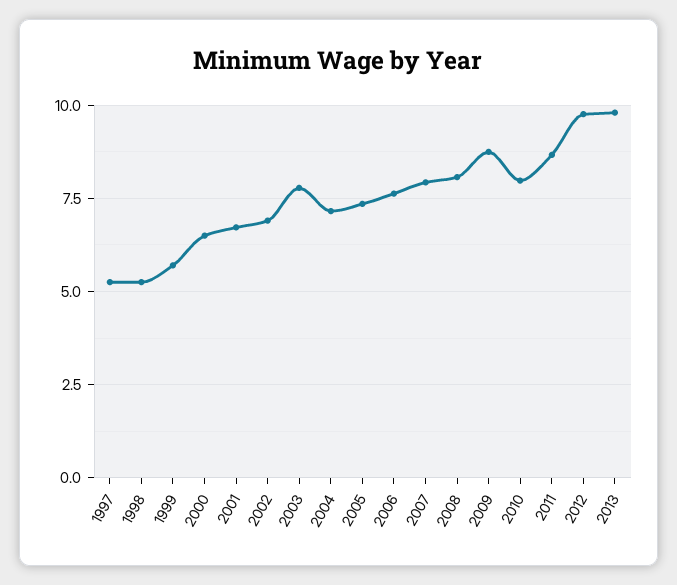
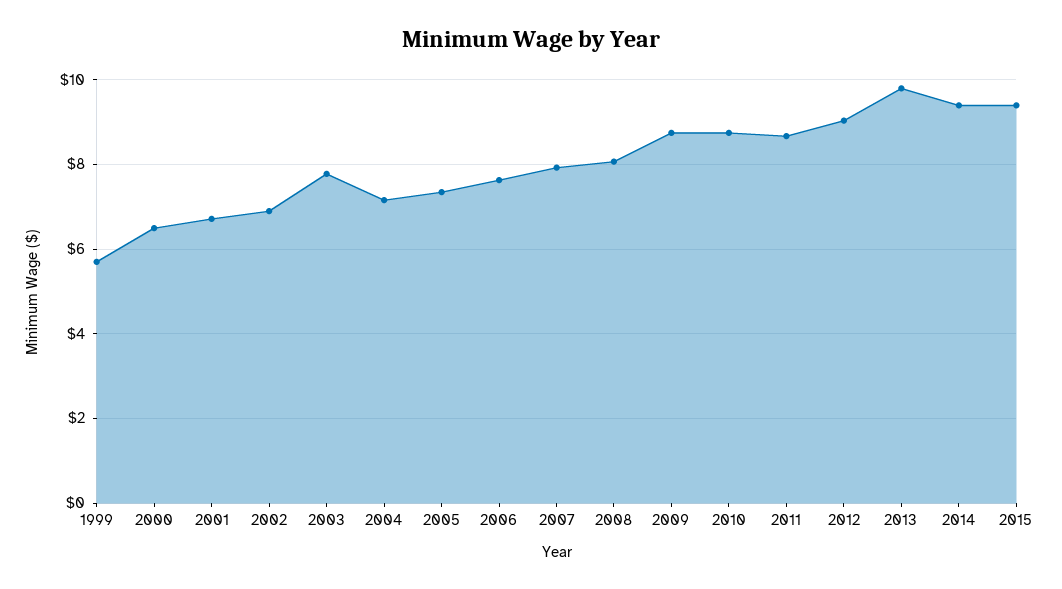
1997: 5.25 -> none
1998: 5.25 -> none
2010: 8 -> 8.8
2012: 9.75 -> 9
2014: none -> 9.4
2015: none -> 9.4

